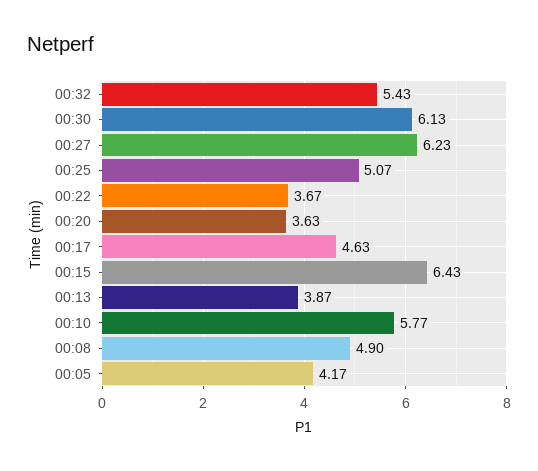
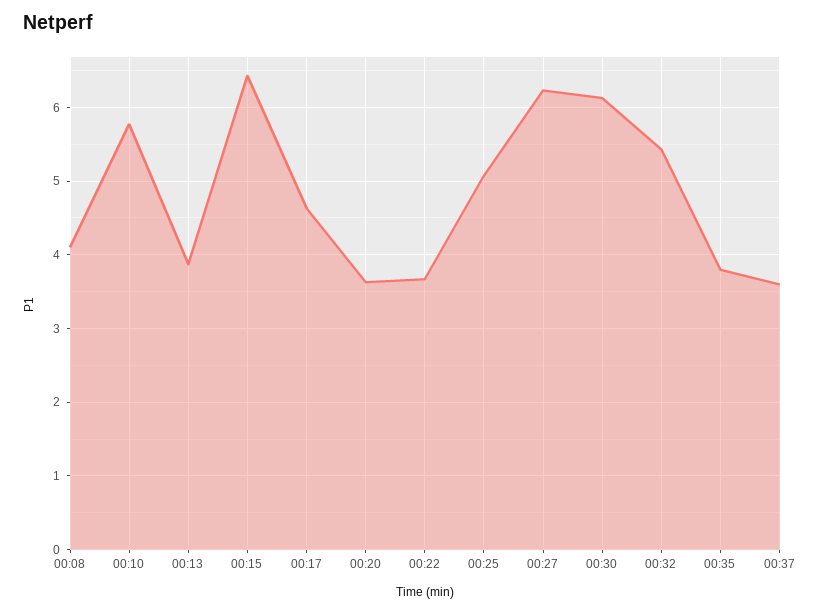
00:08: 4.9 -> 4.1
00:05: 4.17 -> none
00:35: none -> 3.8
00:37: none -> 3.6

